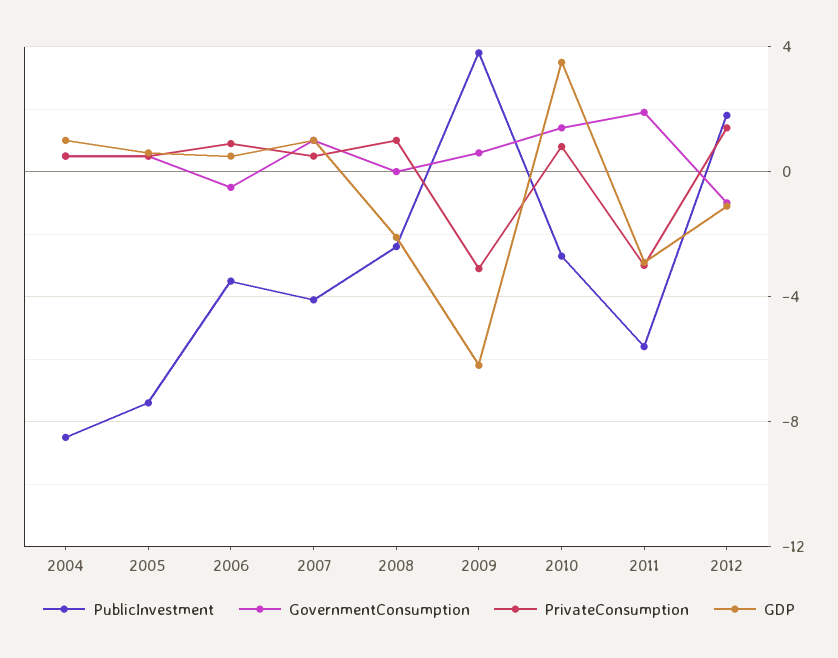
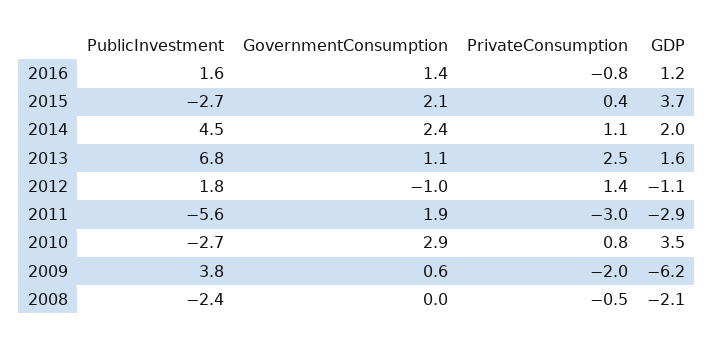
PublicInvestment, 2004: -8.5 -> none
GovernmentConsumption, 2004: 0.5 -> none
PrivateConsumption, 2004: 0.5 -> none
GDP, 2004: 1 -> none
PublicInvestment, 2005: -7.5 -> none
GovernmentConsumption, 2005: 0.5 -> none
PrivateConsumption, 2005: 0.5 -> none
GDP, 2005: 0.5 -> none
PublicInvestment, 2006: -3.5 -> none
GovernmentConsumption, 2006: -0.5 -> none
PrivateConsumption, 2006: 1 -> none
GDP, 2006: 0.5 -> none
PublicInvestment, 2007: -4 -> none
GovernmentConsumption, 2007: 1 -> none
PrivateConsumption, 2007: 0.5 -> none
GDP, 2007: 1 -> none
PrivateConsumption, 2008: 1 -> -0.5
PrivateConsumption, 2009: -3 -> -2
GovernmentConsumption, 2010: 1.5 -> 2.9
PublicInvestment, 2016: none -> 1.6
GovernmentConsumption, 2016: none -> 1.4
PrivateConsumption, 2016: none -> -0.8
GDP, 2016: none -> 1.2
PublicInvestment, 2015: none -> -2.7
GovernmentConsumption, 2015: none -> 2.1
PrivateConsumption, 2015: none -> 0.4
GDP, 2015: none -> 3.7
PublicInvestment, 2014: none -> 4.5
GovernmentConsumption, 2014: none -> 2.4
PrivateConsumption, 2014: none -> 1.1
GDP, 2014: none -> 2
PublicInvestment, 2013: none -> 6.8
GovernmentConsumption, 2013: none -> 1.1
PrivateConsumption, 2013: none -> 2.5
GDP, 2013: none -> 1.6

